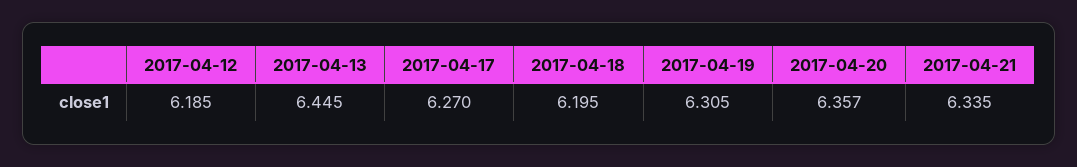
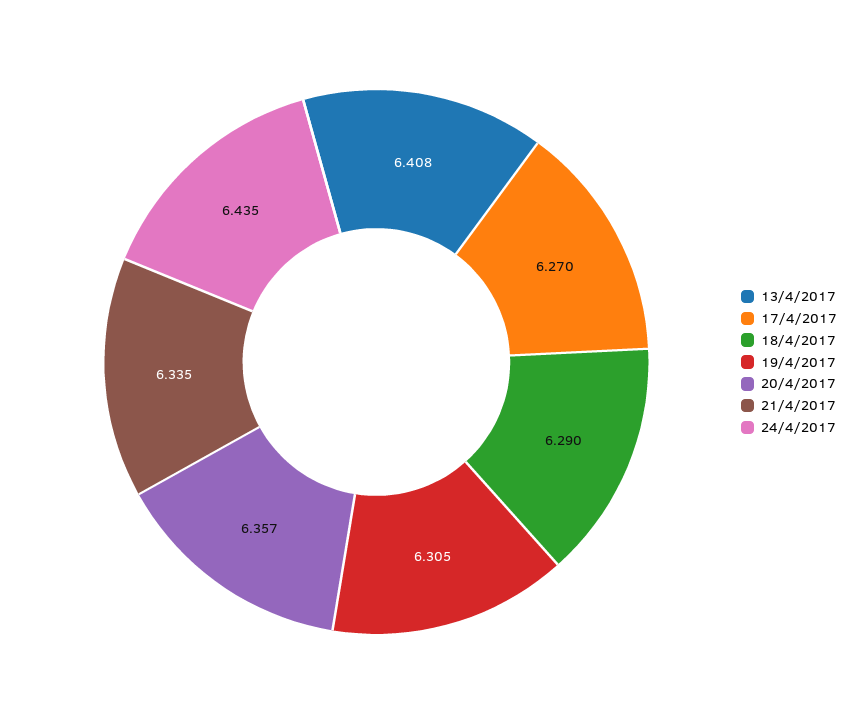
2017-04-12: 6.185 -> none
2017-04-13: 6.445 -> 6.408
2017-04-18: 6.195 -> 6.29
24/4/2017: none -> 6.435

